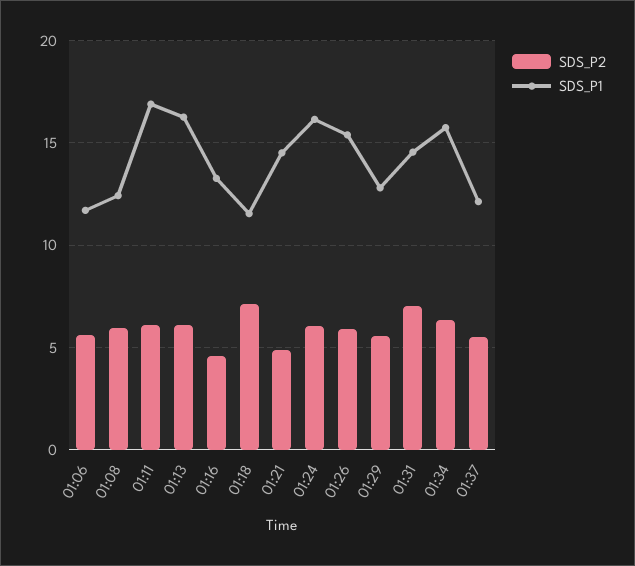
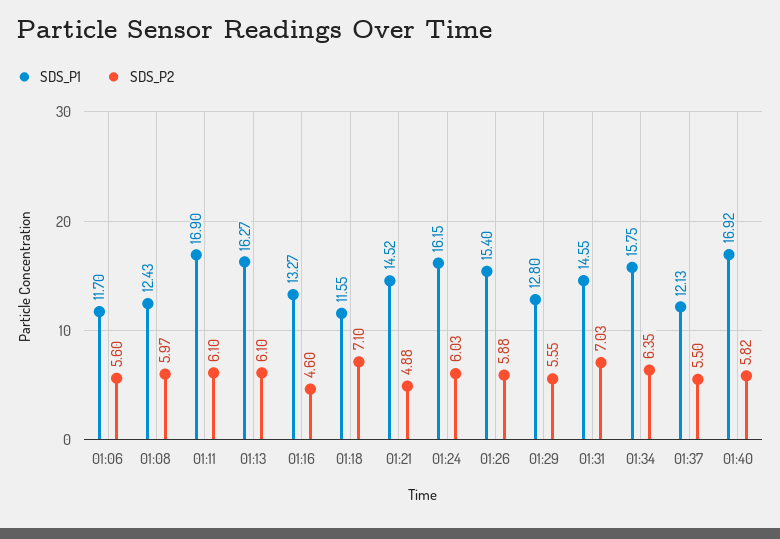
SDS_P1, 01:40: none -> 16.92
SDS_P2, 01:40: none -> 5.82

